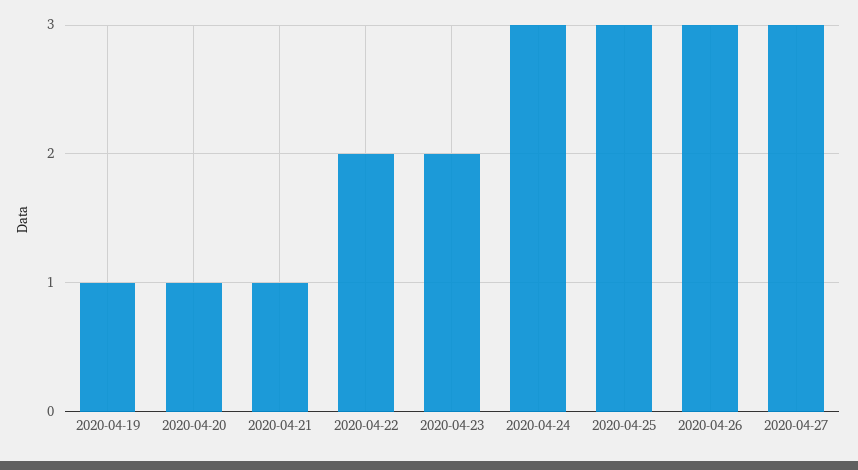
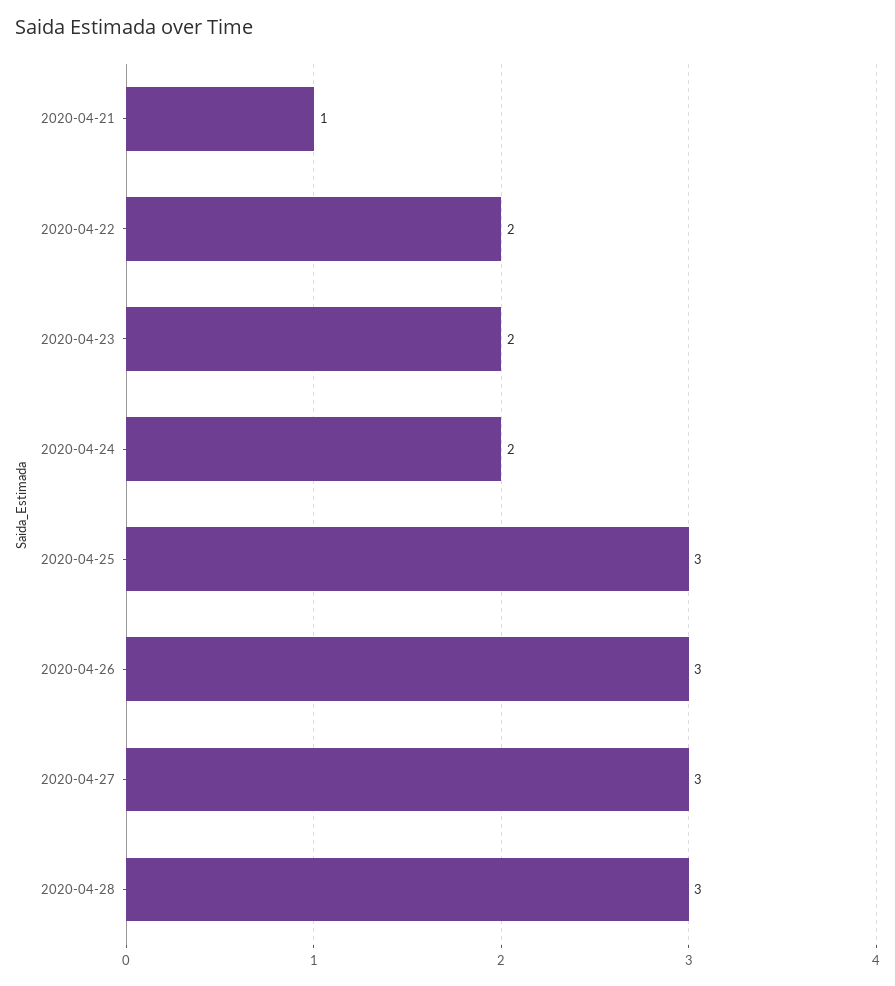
2020-04-19: 1 -> none
2020-04-20: 1 -> none
2020-04-24: 3 -> 2
2020-04-28: none -> 3

